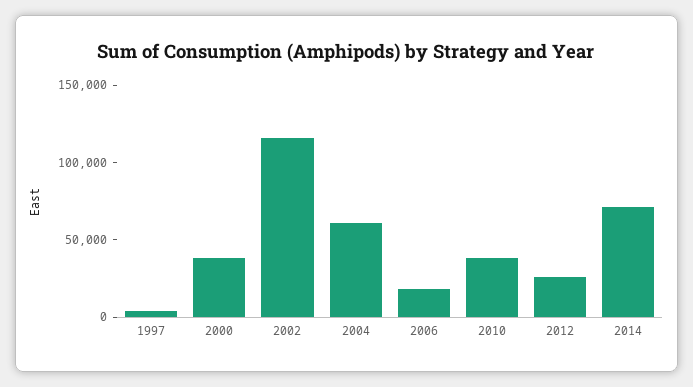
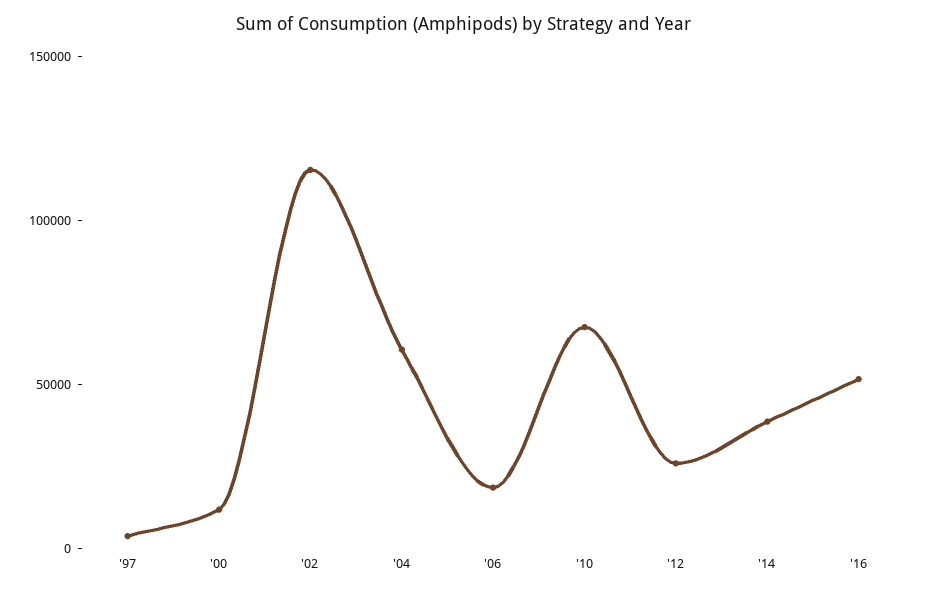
2000: 40000 -> 10000
2010: 40000 -> 70000
2014: 70000 -> 40000
'16: none -> 50000

